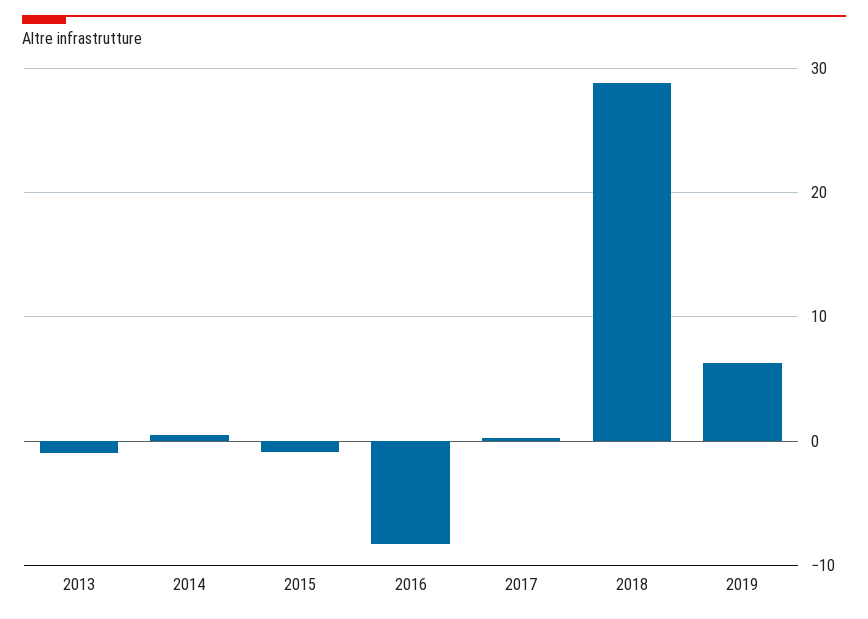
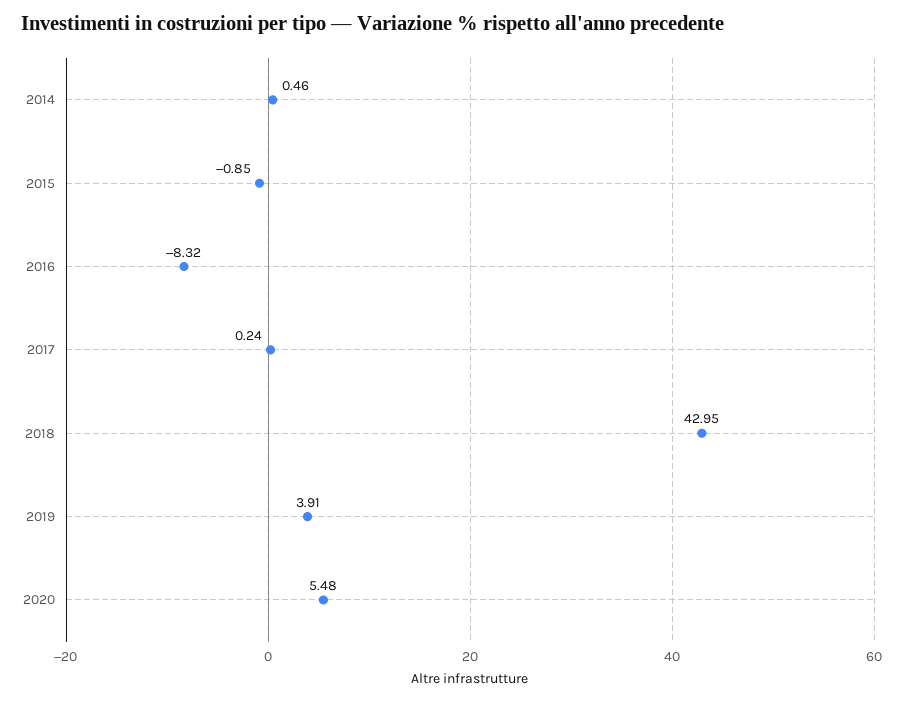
2013: -1 -> none
2018: 29 -> 42.95
2019: 6 -> 3.91
2020: none -> 5.48

